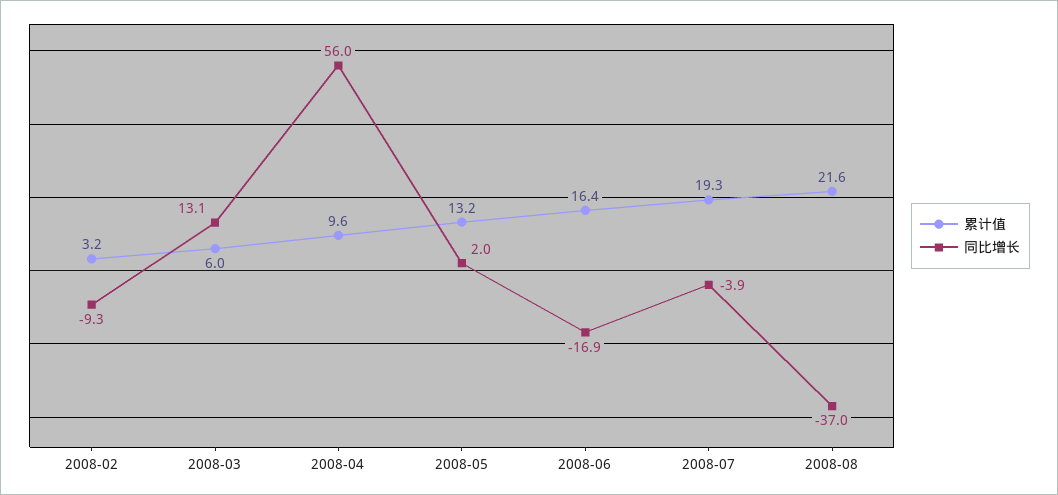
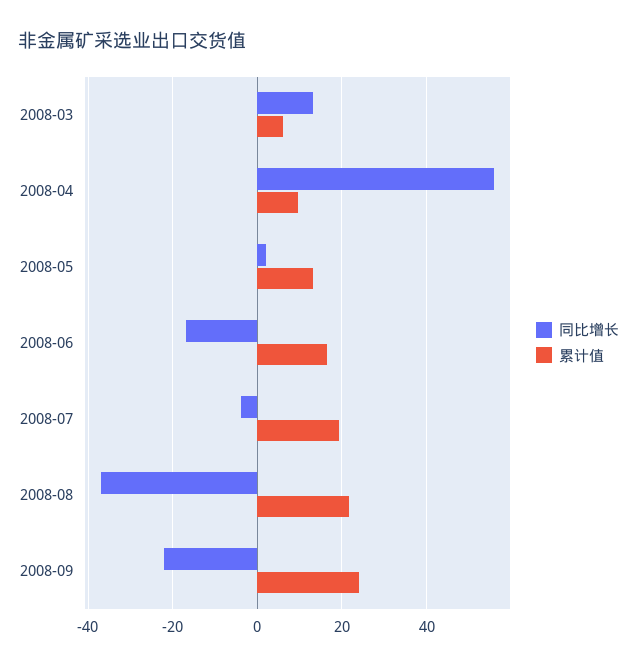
累计值, 2008-02: 3.2 -> none
同比增长, 2008-02: -9.3 -> none
同比增长, 2008-09: none -> -22
累计值, 2008-09: none -> 24

